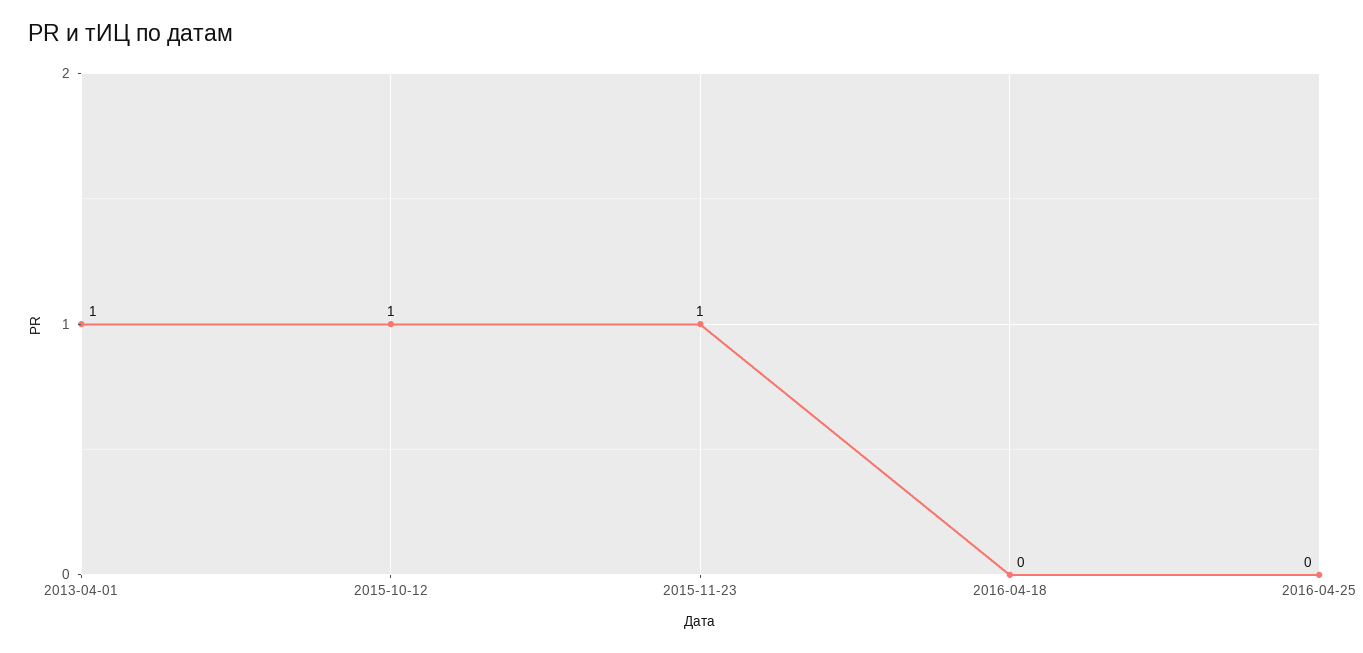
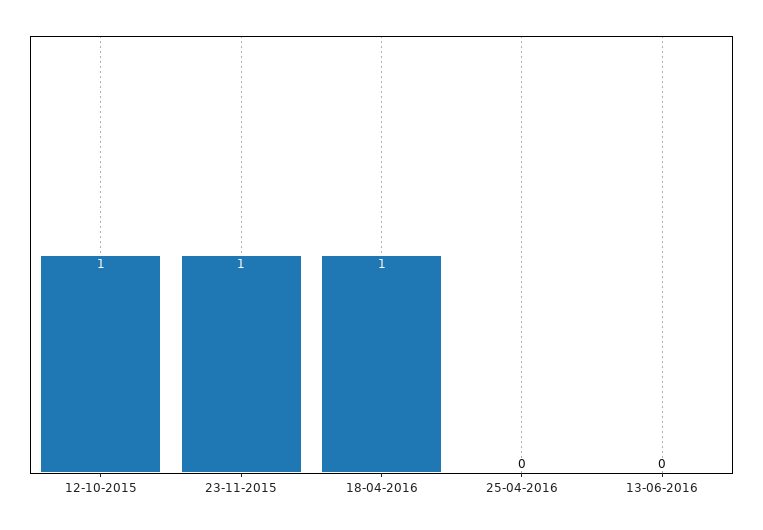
2013-04-01: 1 -> none
2016-04-18: 0 -> 1
13-06-2016: none -> 0

